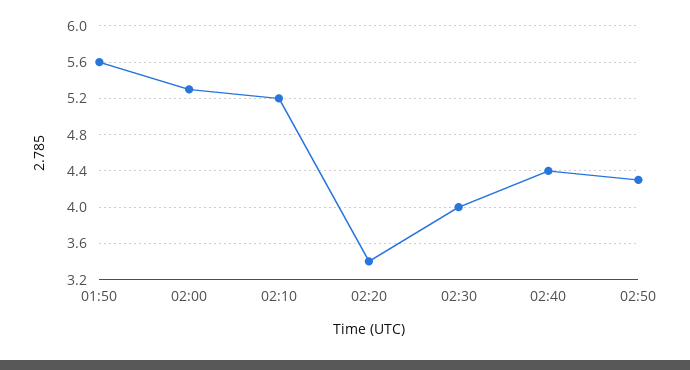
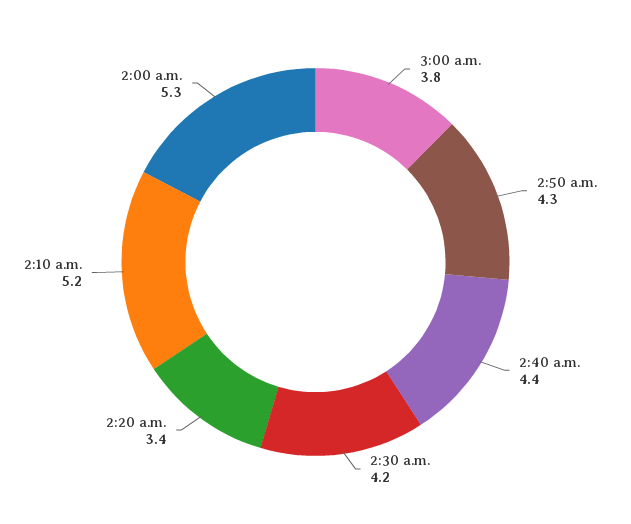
01:50: 5.6 -> none
02:30: 4 -> 4.2
3:00 a.m.: none -> 3.8

